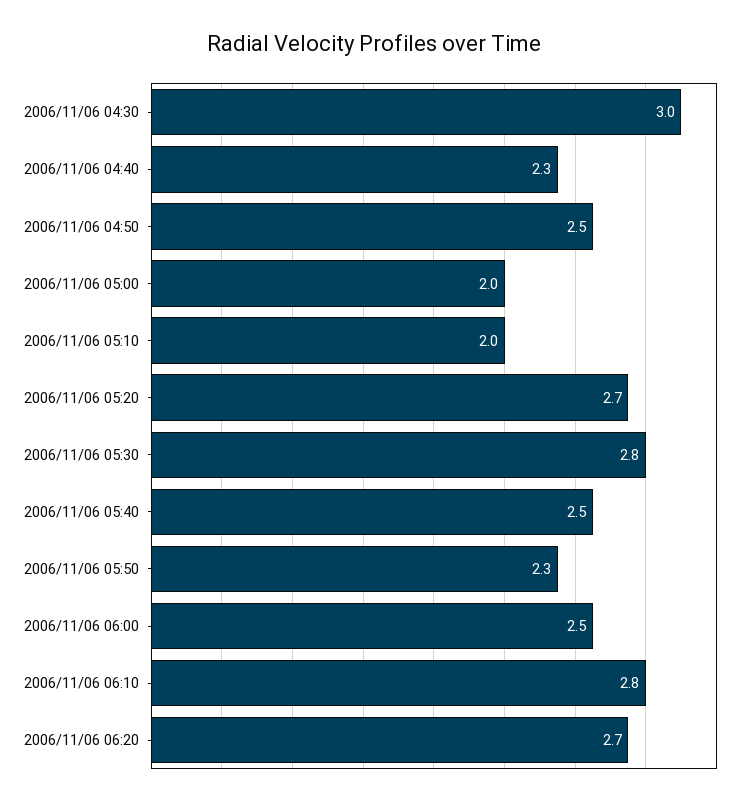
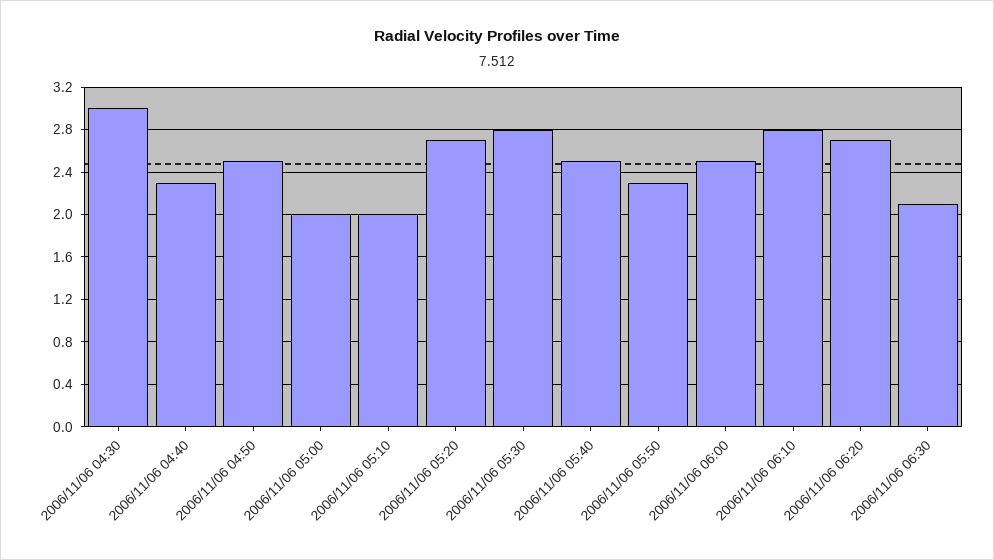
2006/11/06 06:30: none -> 2.1

